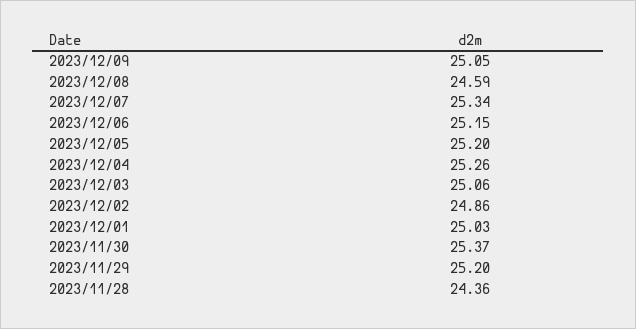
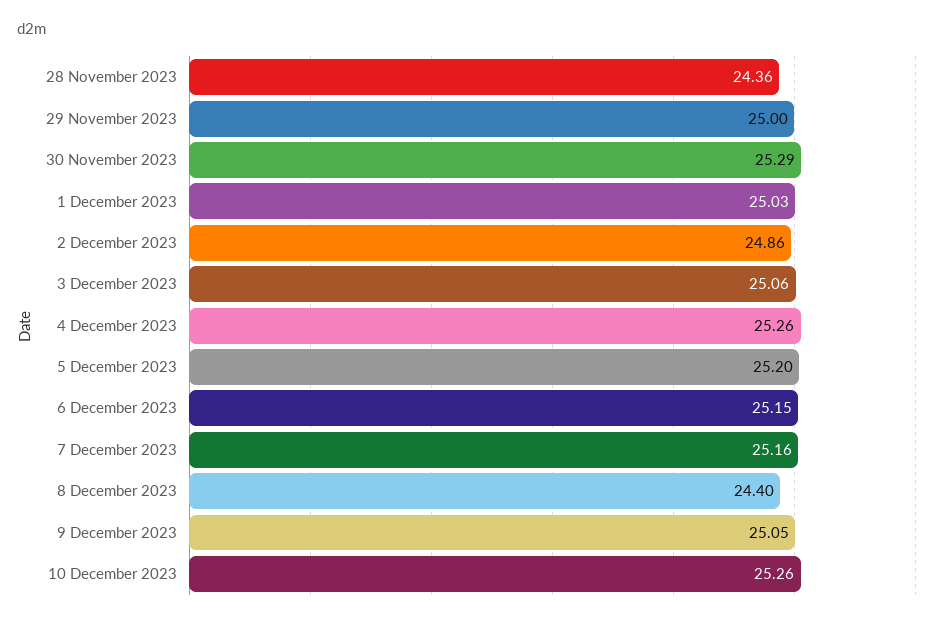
2023/12/08: 24.59 -> 24.4
2023/12/07: 25.34 -> 25.16
2023/11/30: 25.37 -> 25.29
2023/11/29: 25.2 -> 25
10 December 2023: none -> 25.26

